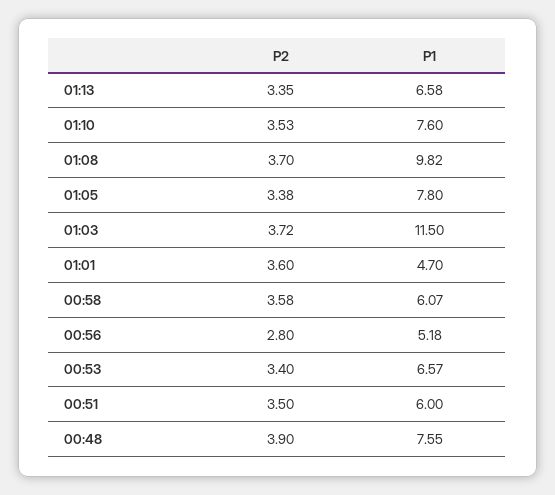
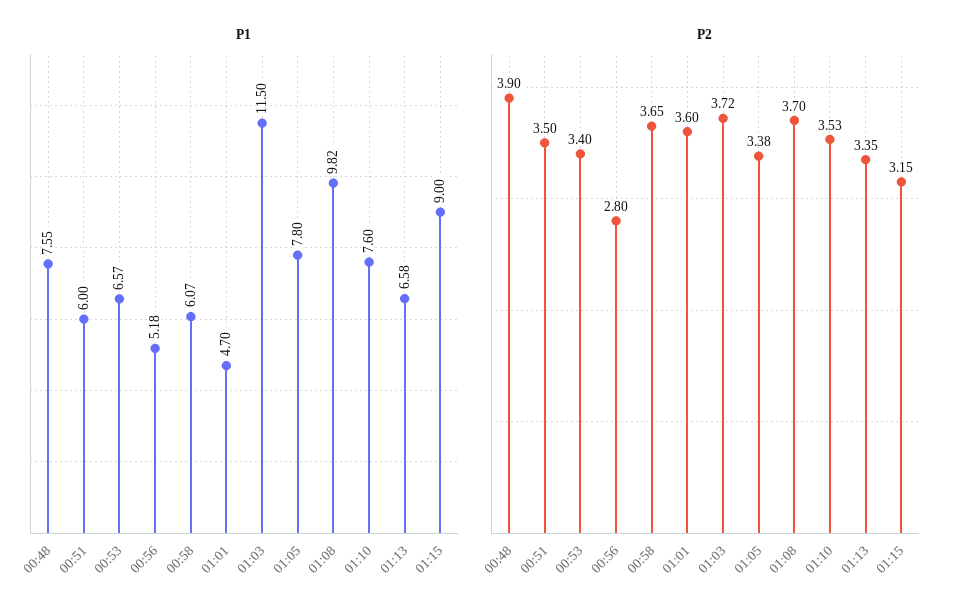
P2, 00:58: 3.58 -> 3.65
P1, 01:15: none -> 9
P2, 01:15: none -> 3.15

